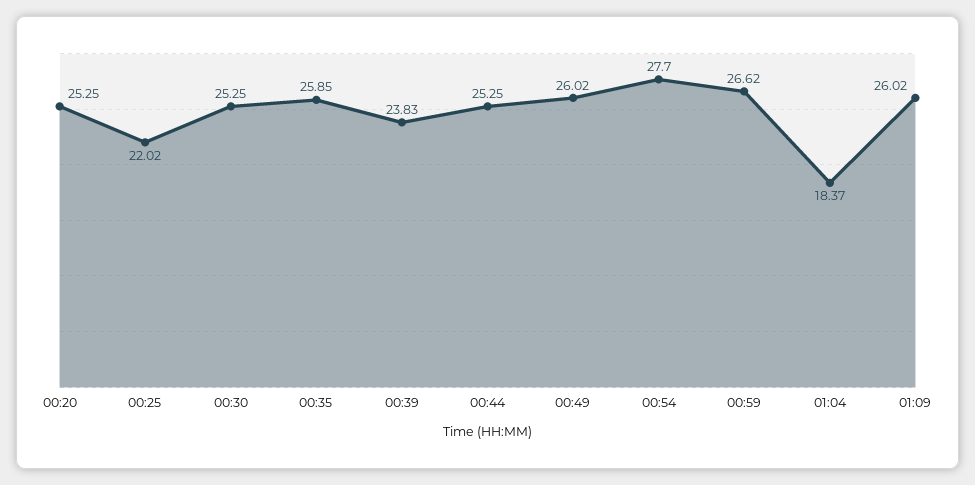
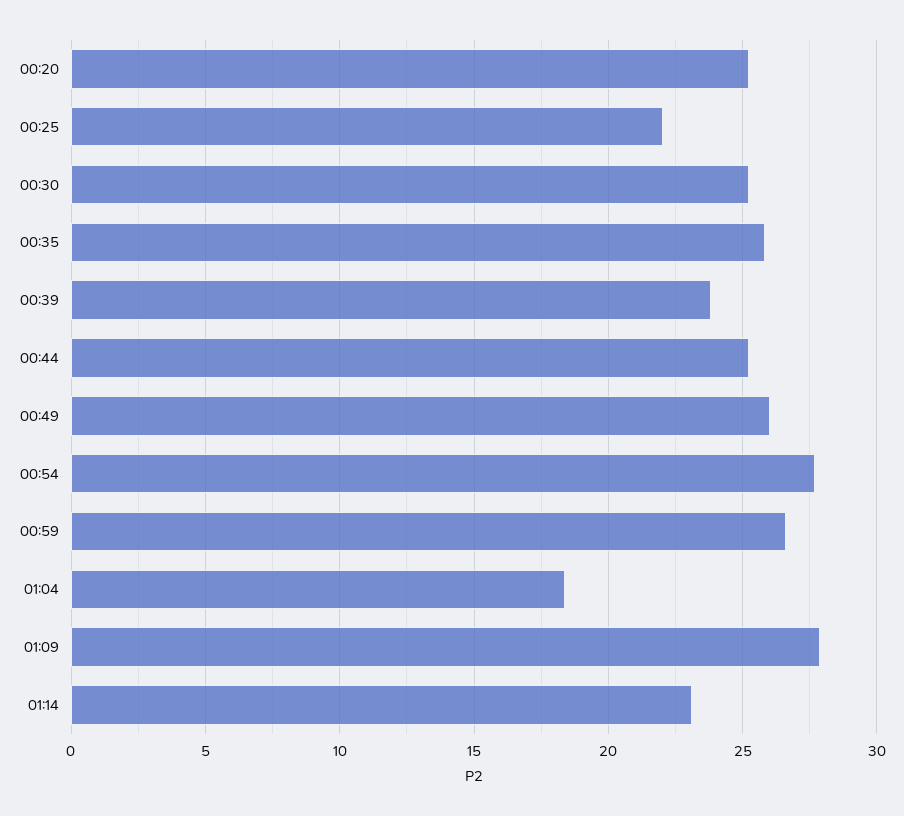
01:09: 26.02 -> 28
01:14: none -> 23

